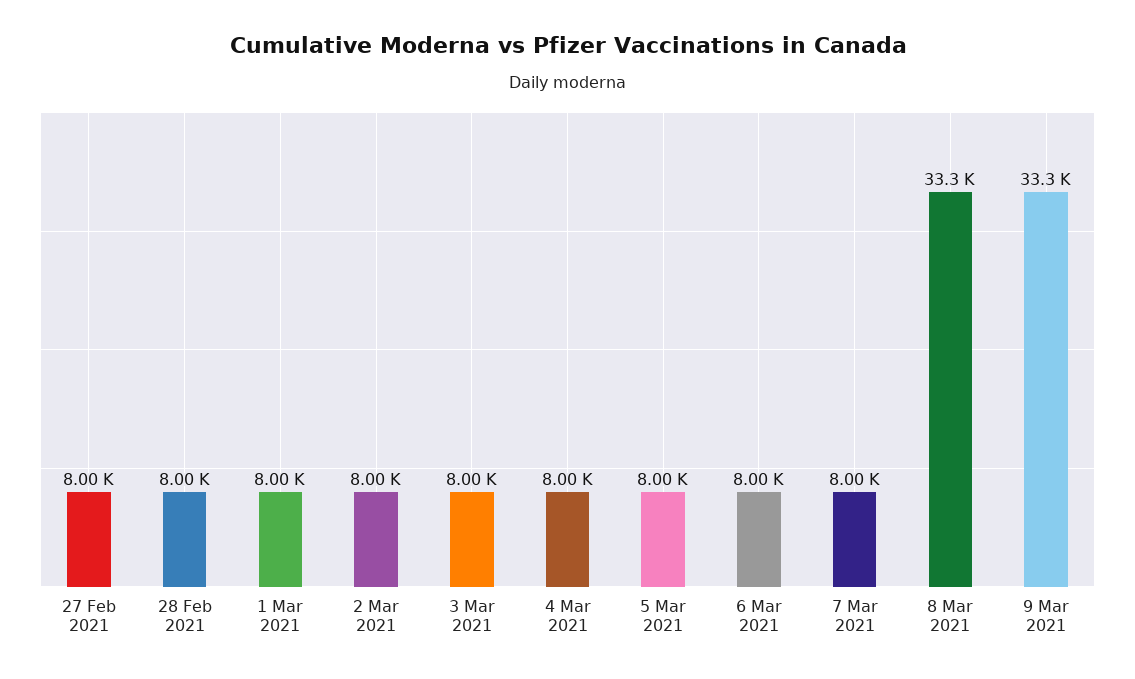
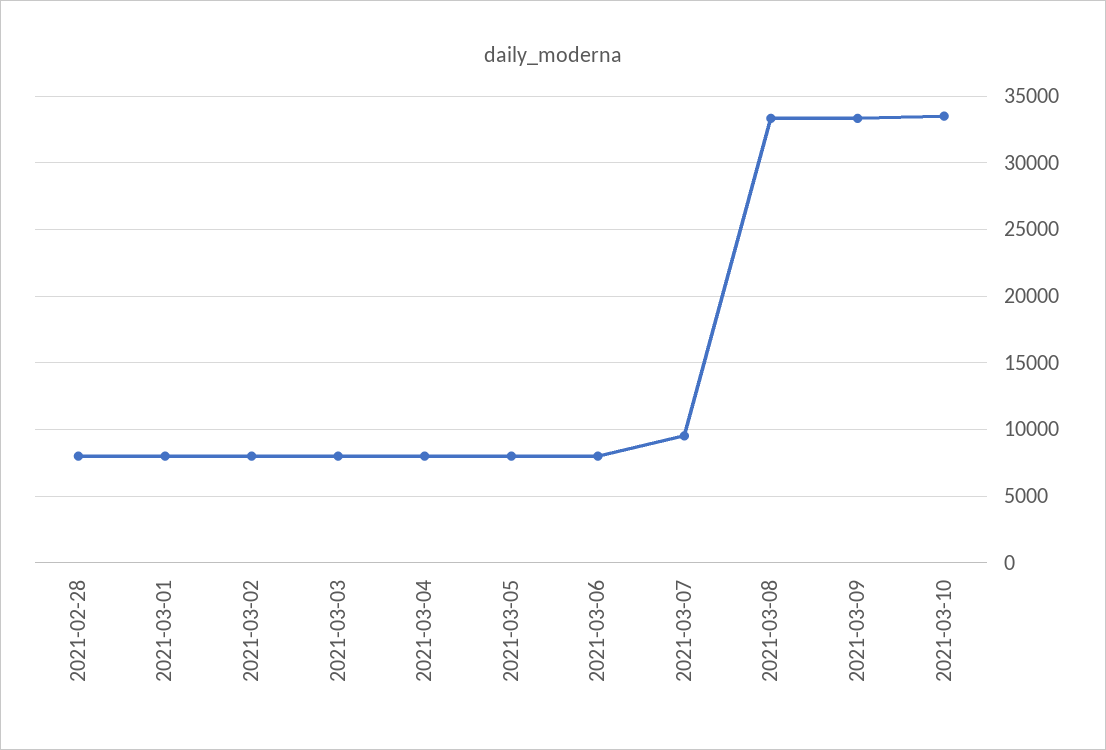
27 Feb 2021: 8000 -> none
7 Mar 2021: 8000 -> 9500
2021-03-10: none -> 33500

